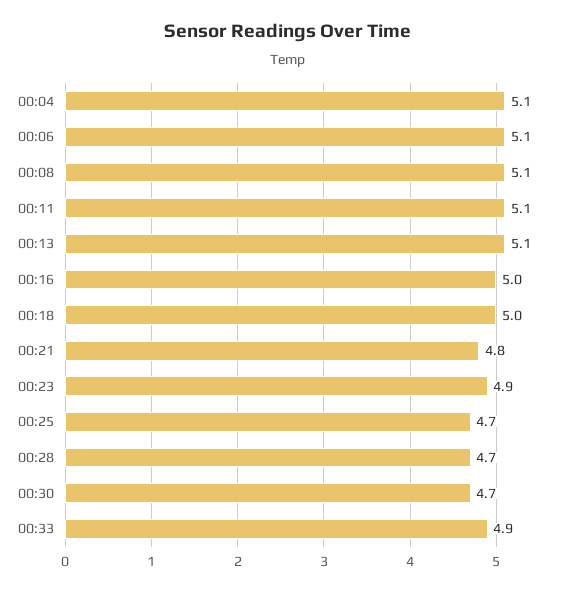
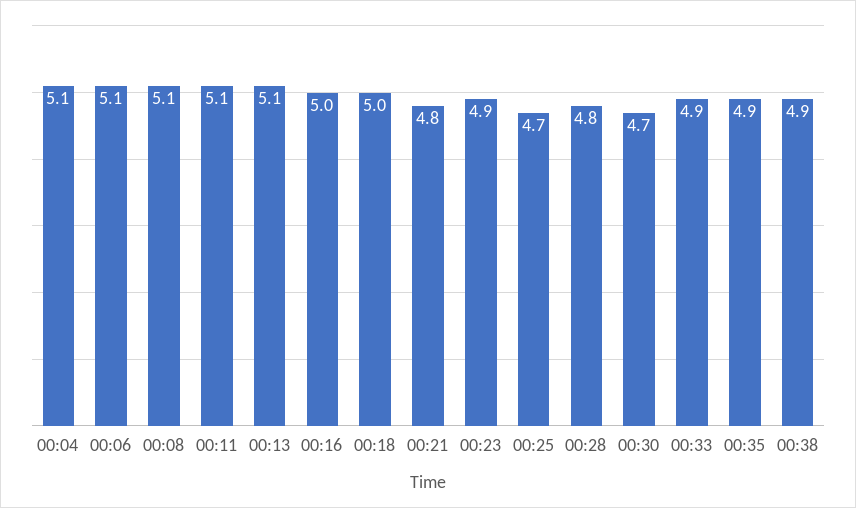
00:28: 4.7 -> 4.8
00:35: none -> 4.9
00:38: none -> 4.9

